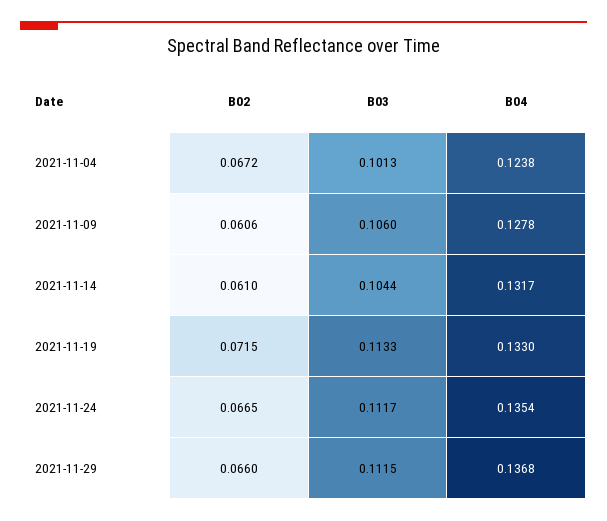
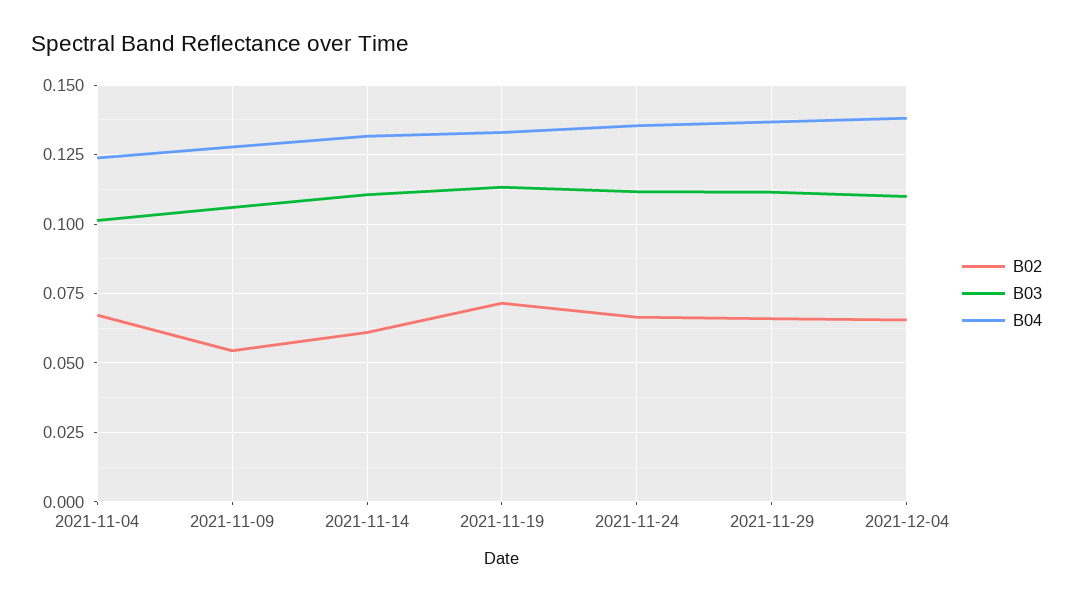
B02, 2021-11-09: 0.0606 -> 0.055
B03, 2021-11-14: 0.1044 -> 0.11
B02, 2021-12-04: none -> 0.065
B03, 2021-12-04: none -> 0.11
B04, 2021-12-04: none -> 0.1375

